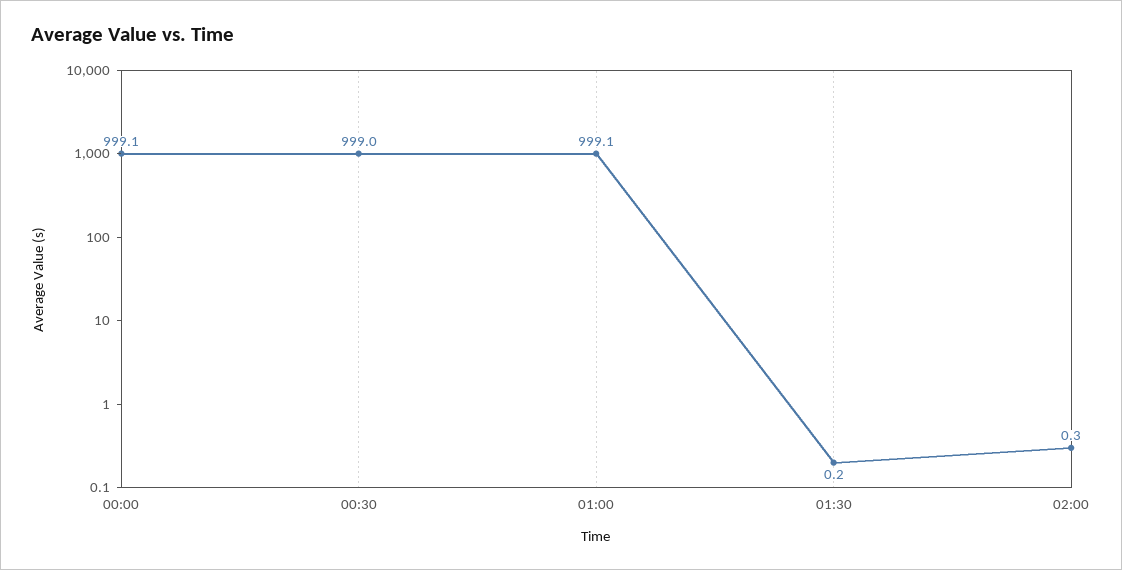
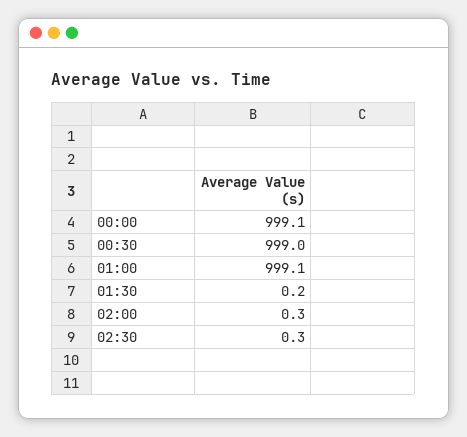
02:30: none -> 0.3

